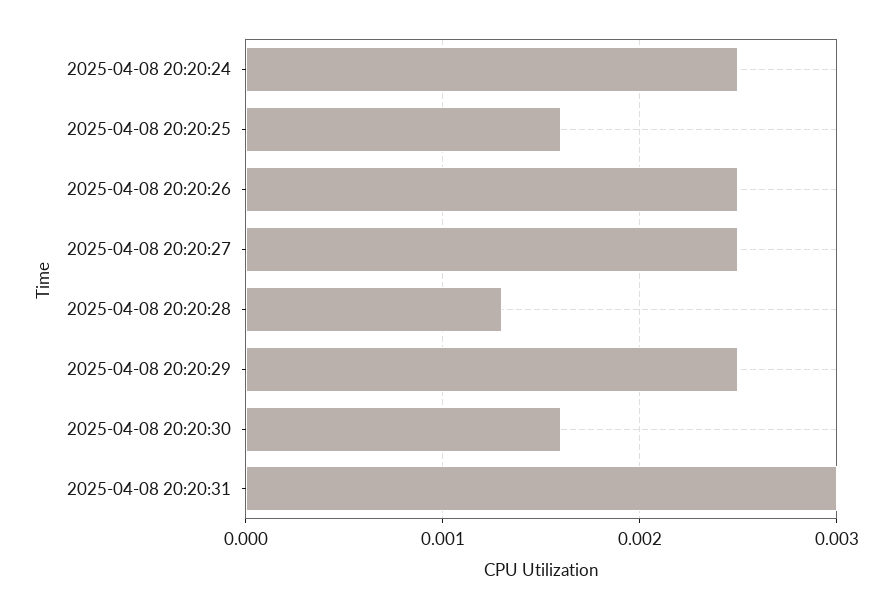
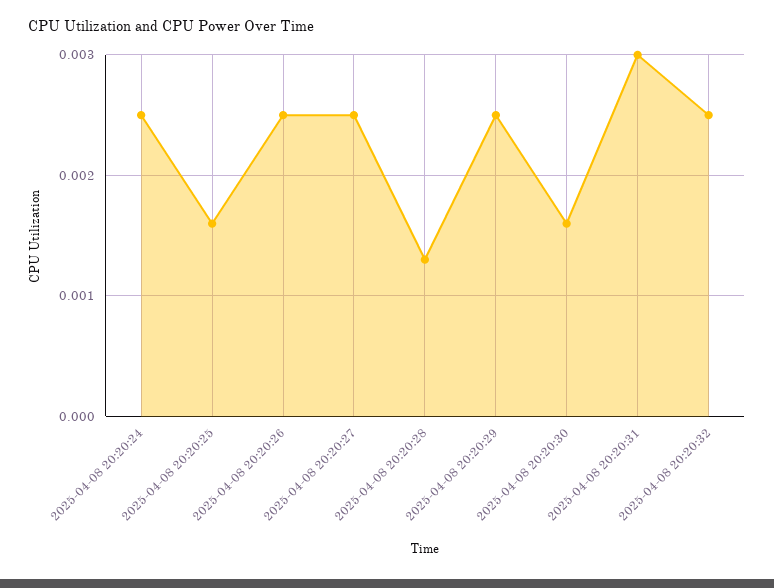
2025-04-08 20:20:32: none -> 0.0025

